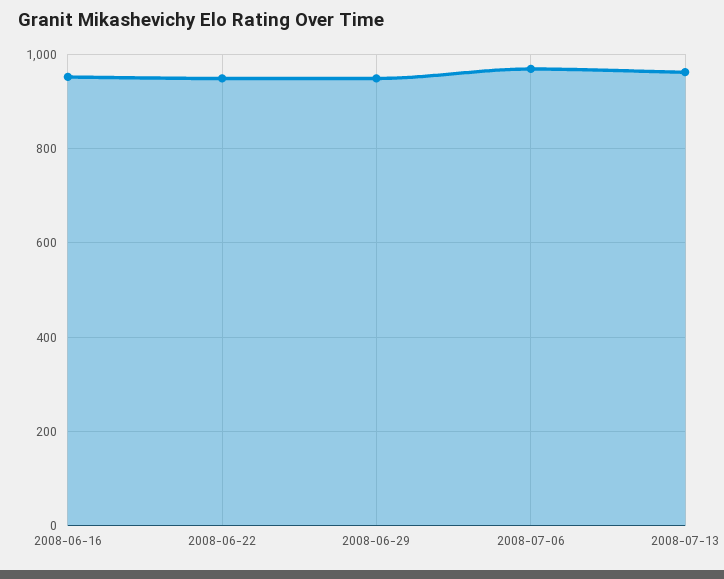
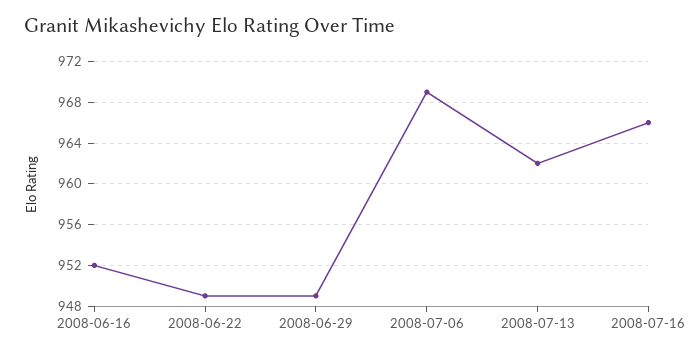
2008-07-16: none -> 966

